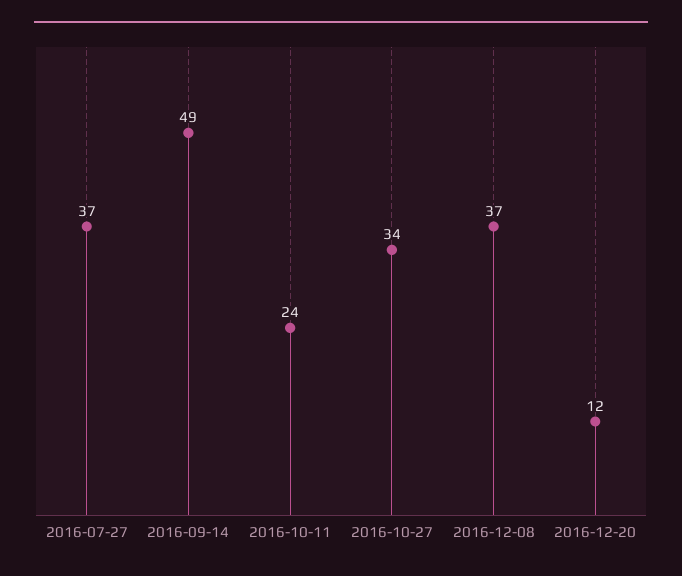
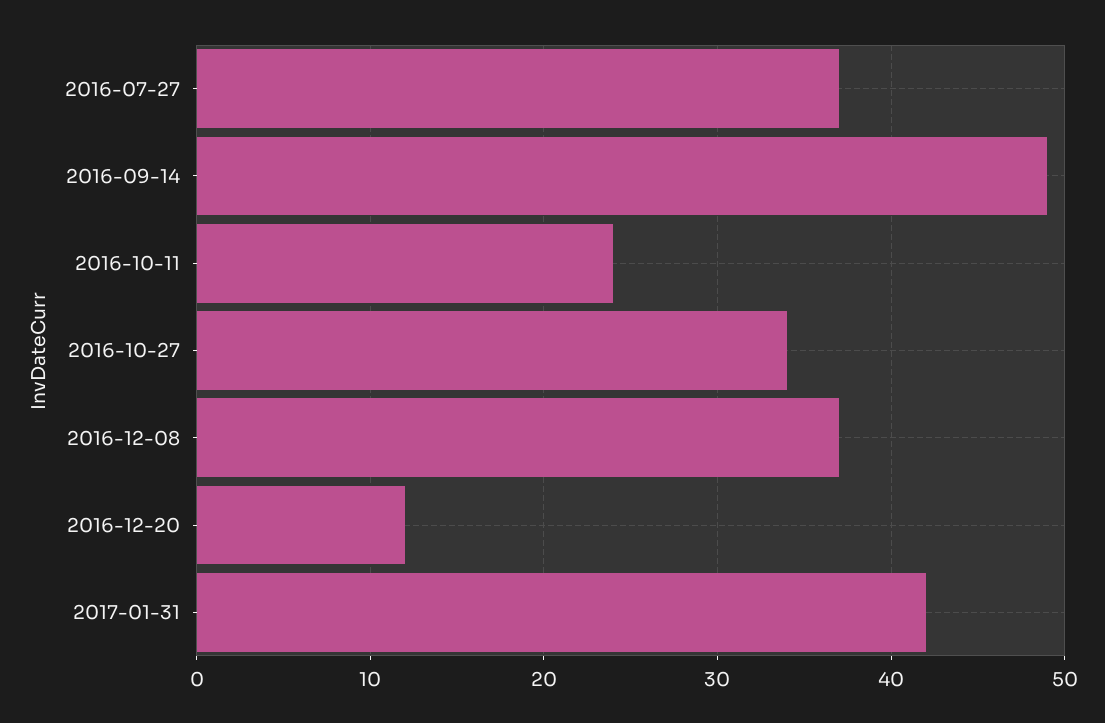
2017-01-31: none -> 42

